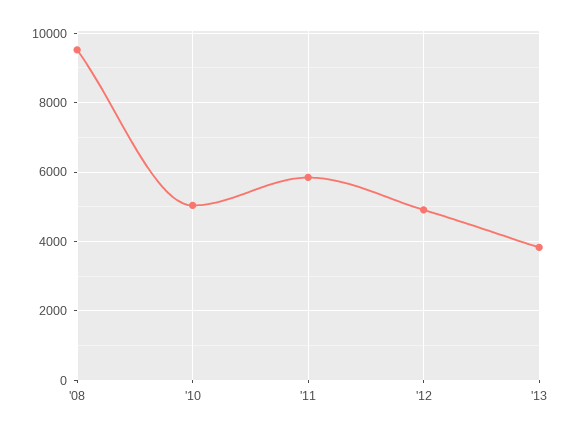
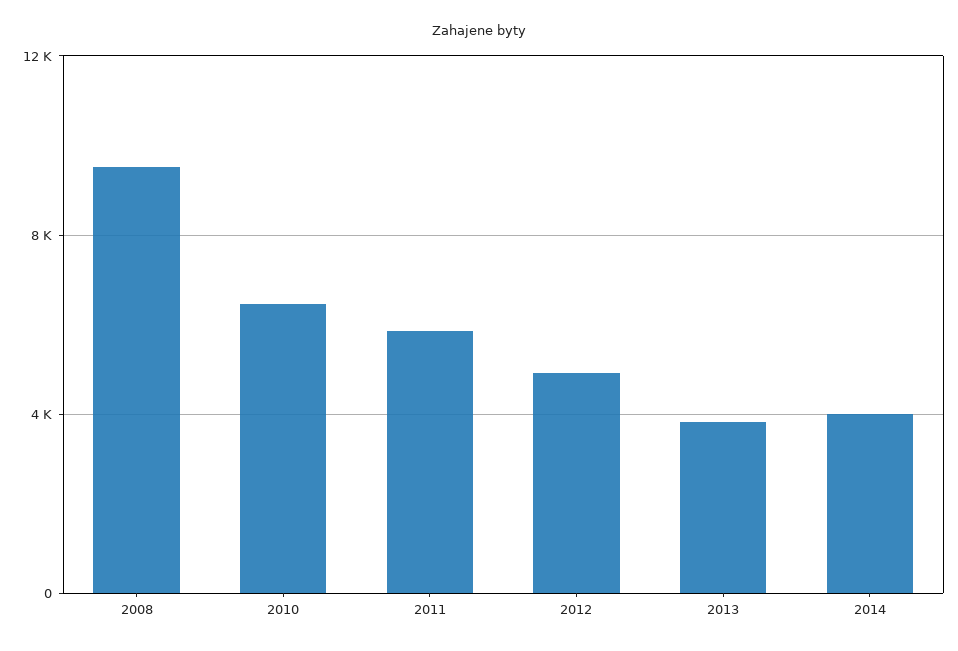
'10: 5000 -> 6500
2014: none -> 4000

